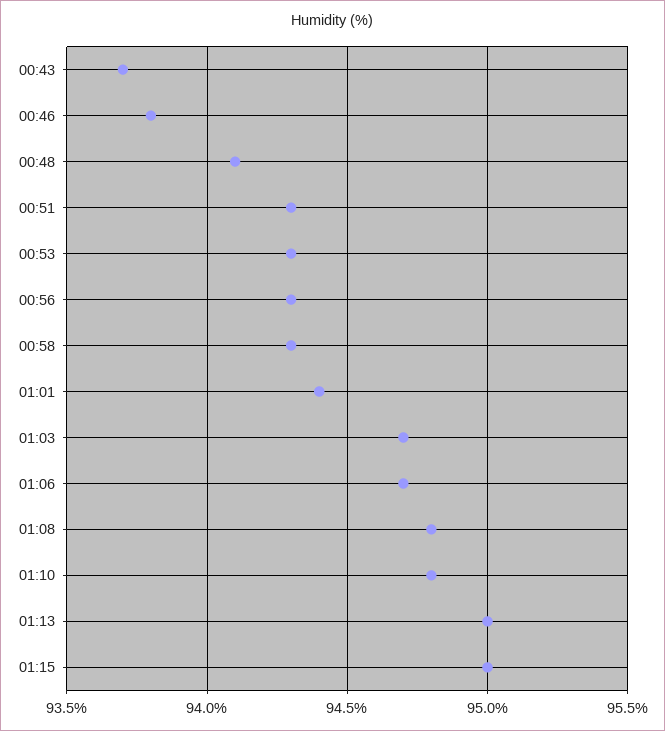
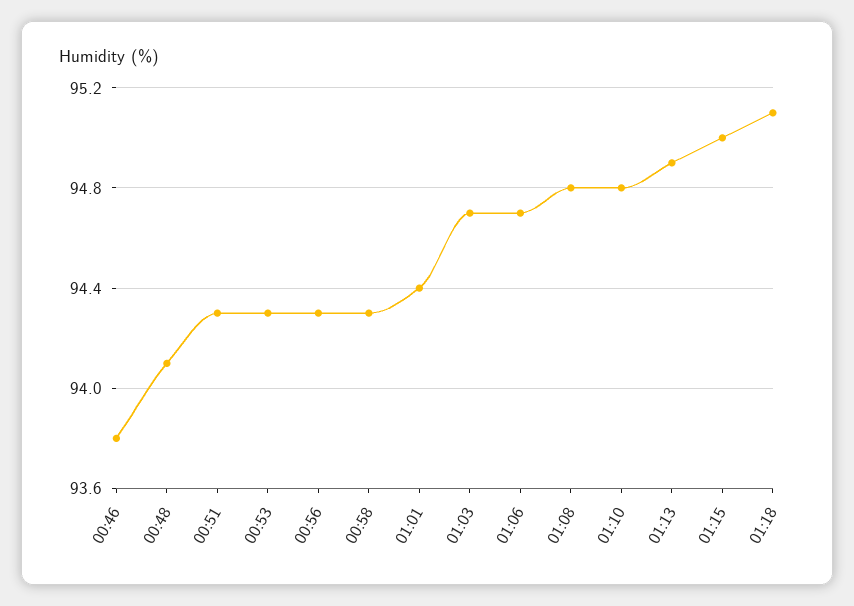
00:43: 93.7 -> none
01:13: 95 -> 94.9
01:18: none -> 95.1

